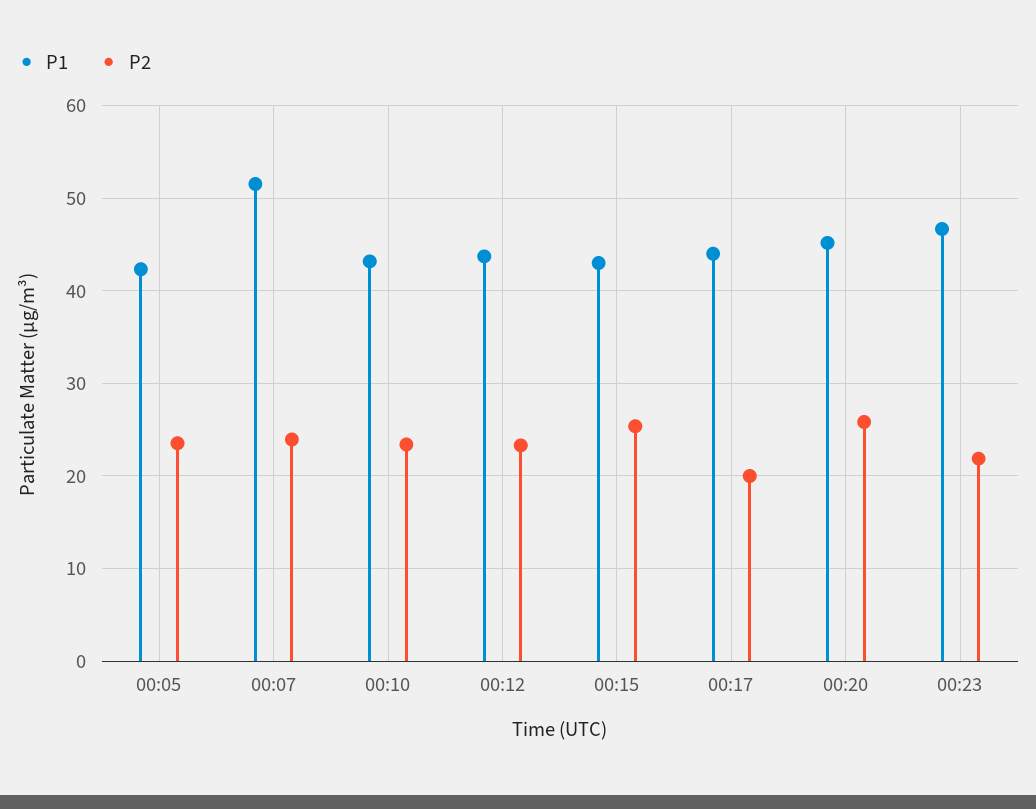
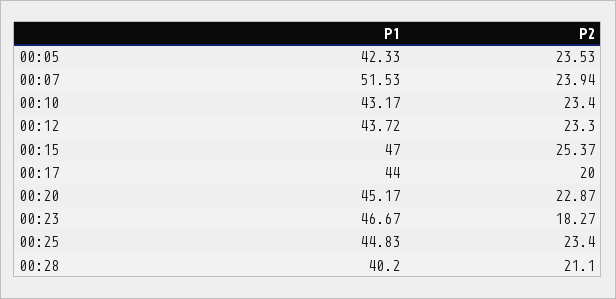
P1, 00:15: 43 -> 47
P2, 00:20: 26 -> 22.87
P2, 00:23: 22 -> 18.27
P1, 00:25: none -> 44.83
P2, 00:25: none -> 23.4
P1, 00:28: none -> 40.2
P2, 00:28: none -> 21.1

